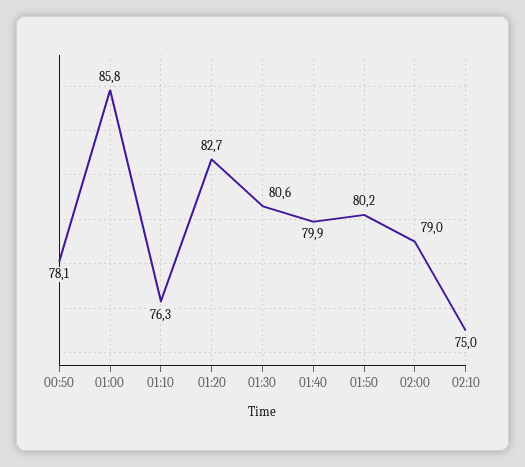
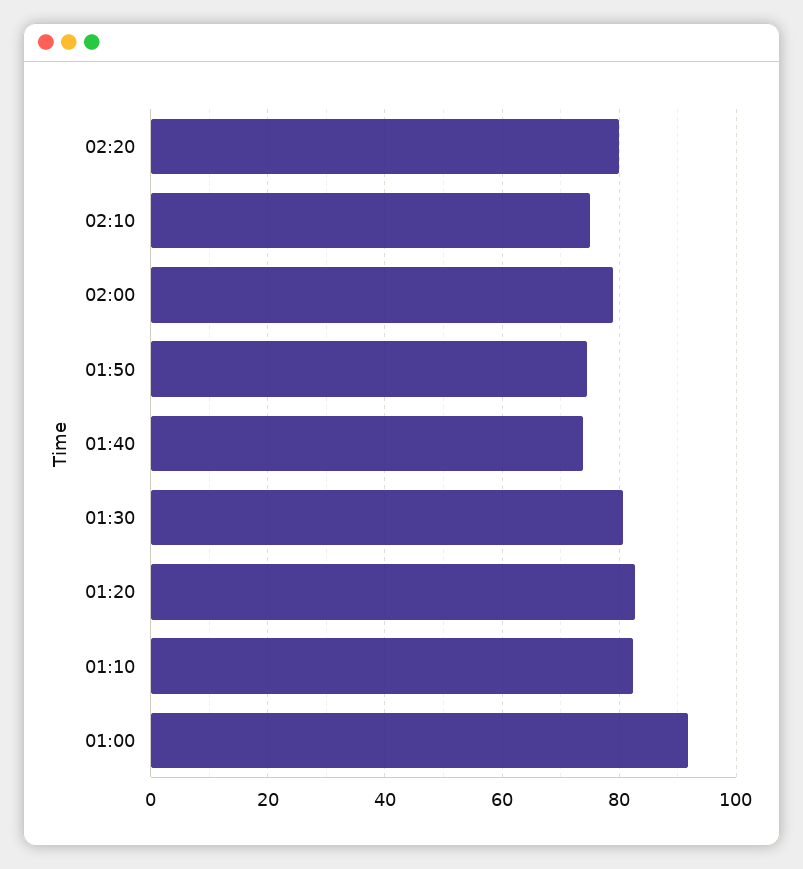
00:50: 78.1 -> none
01:00: 85.8 -> 92
01:10: 76.3 -> 82
01:40: 79.9 -> 74
01:50: 80.2 -> 74
02:20: none -> 80

